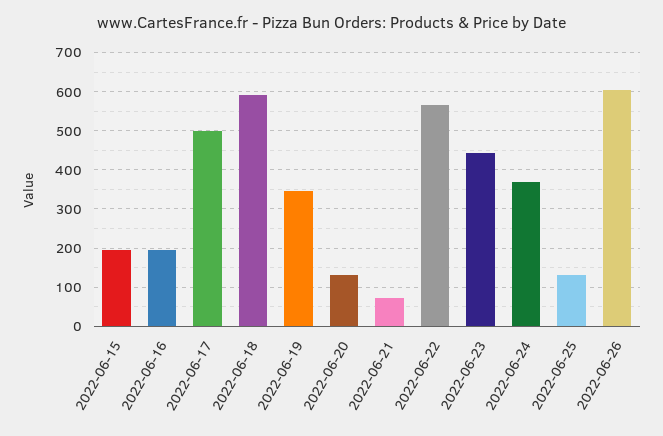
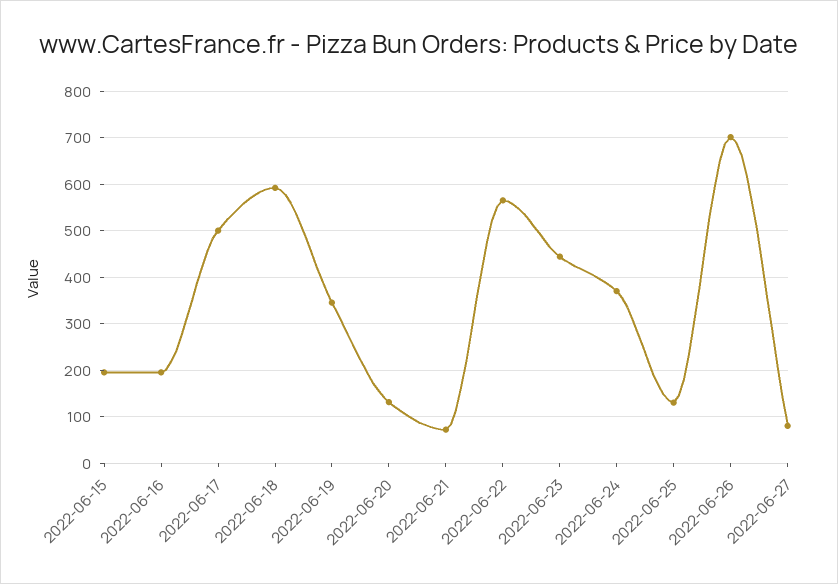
2022-06-26: 600 -> 700
2022-06-27: none -> 80

